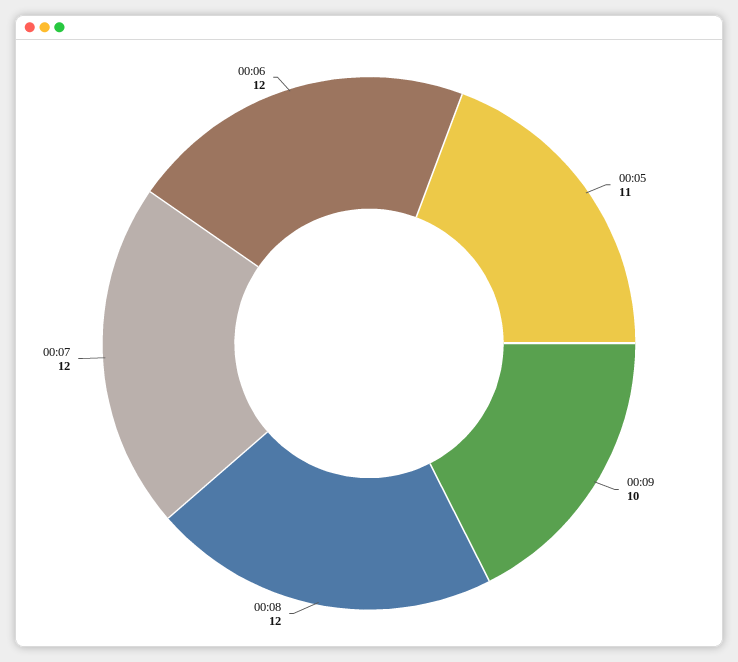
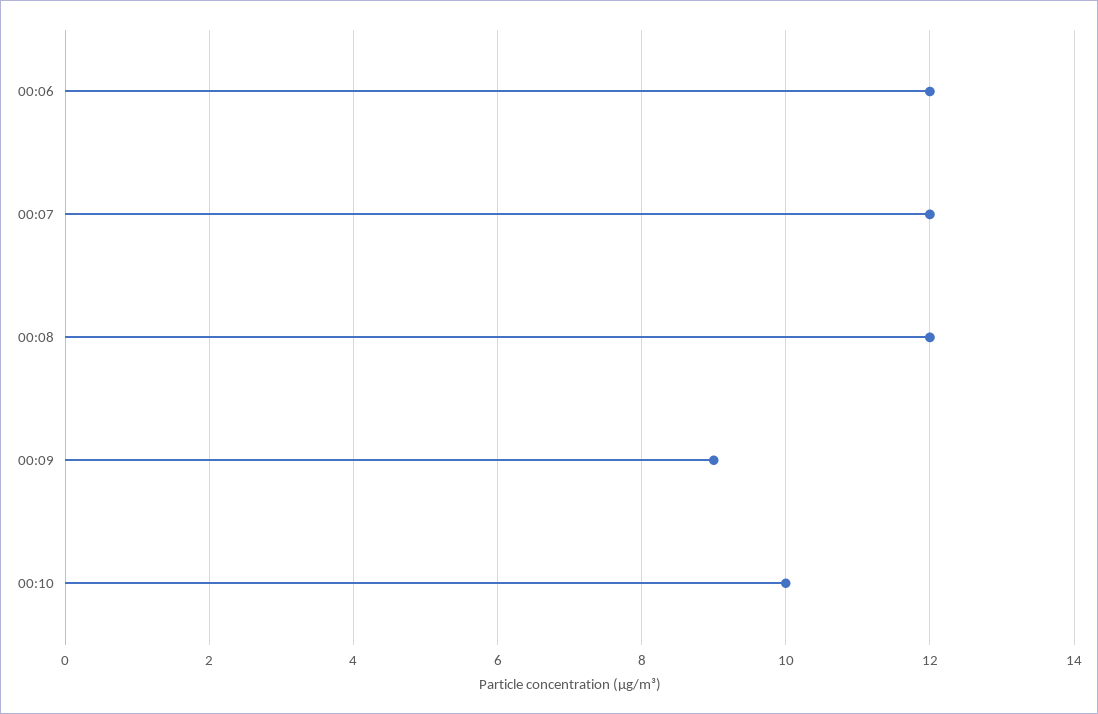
00:05: 11 -> none
00:09: 10 -> 9
00:10: none -> 10

